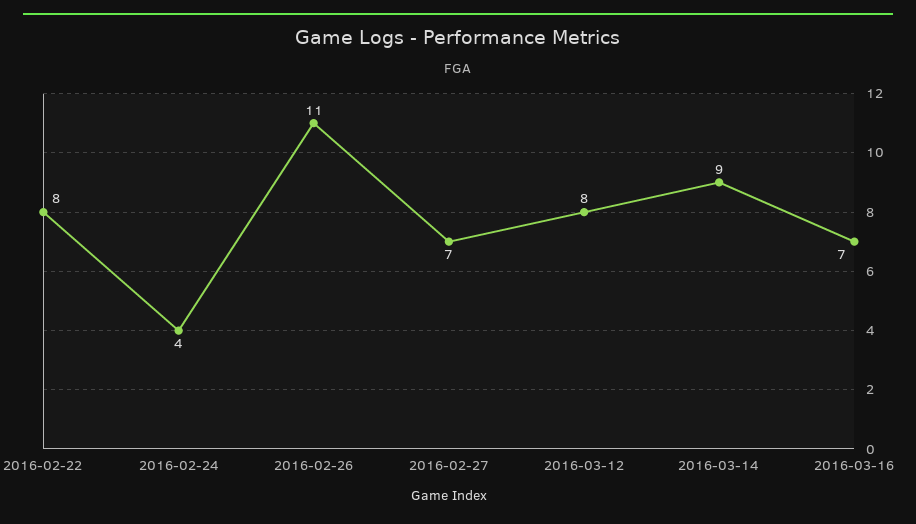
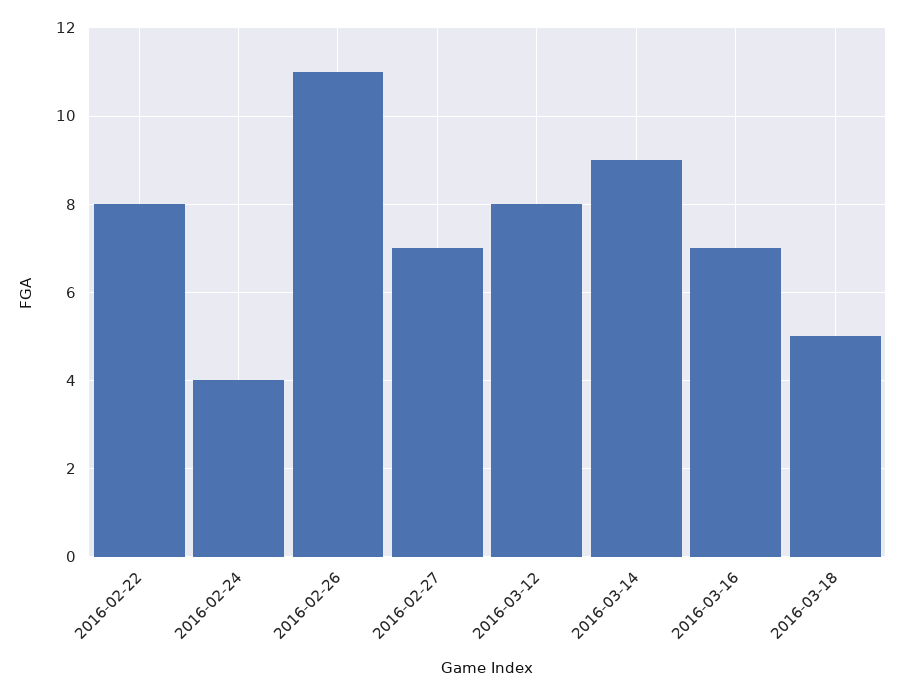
2016-03-18: none -> 5

